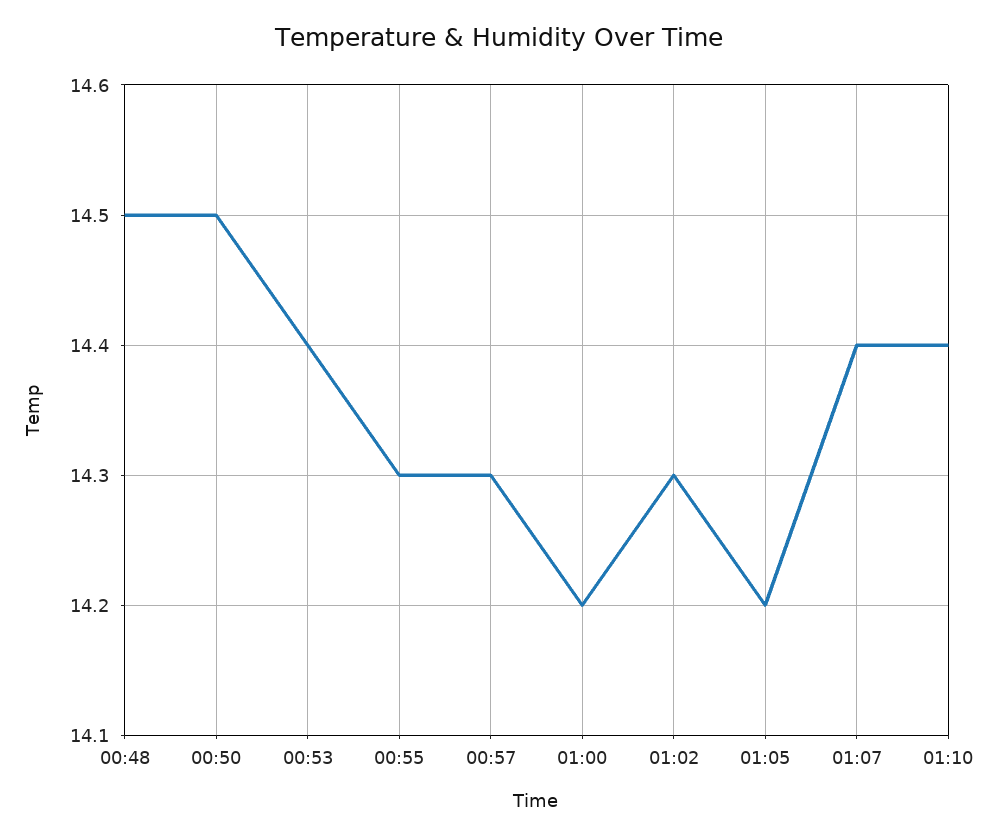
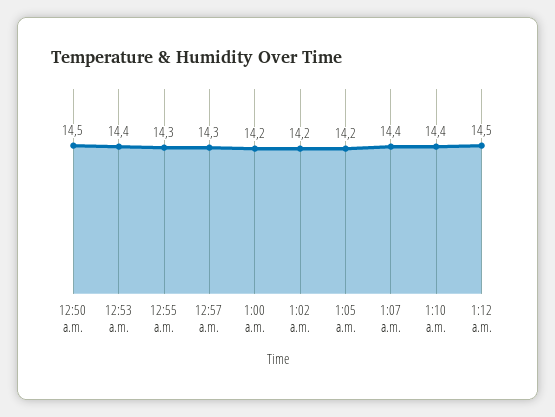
00:48: 14.5 -> none
01:02: 14.3 -> 14.2
1:12 a.m.: none -> 14.5

